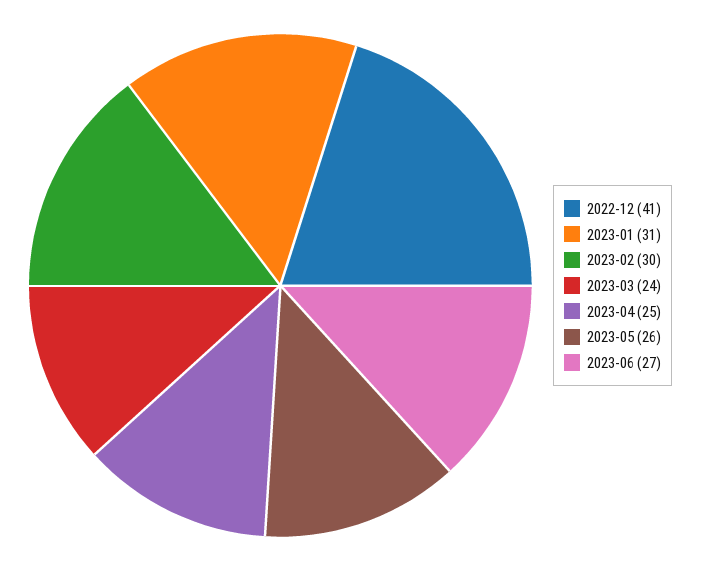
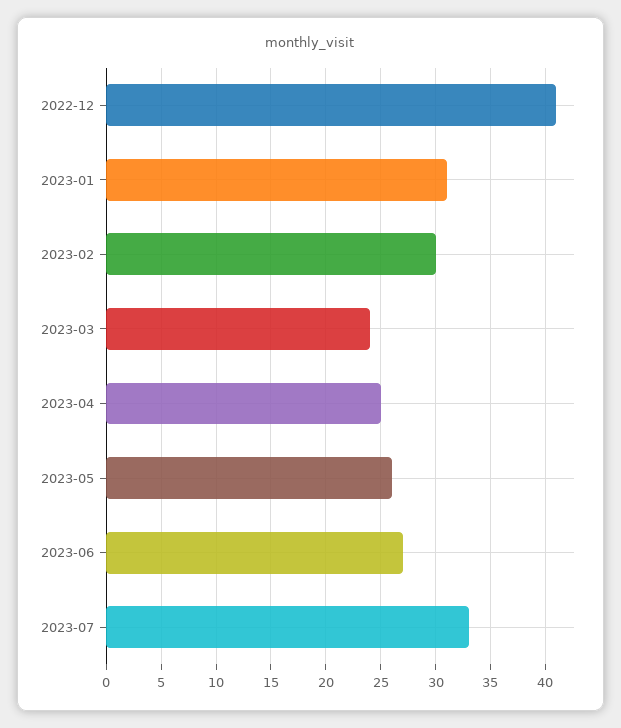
2023-07: none -> 33

